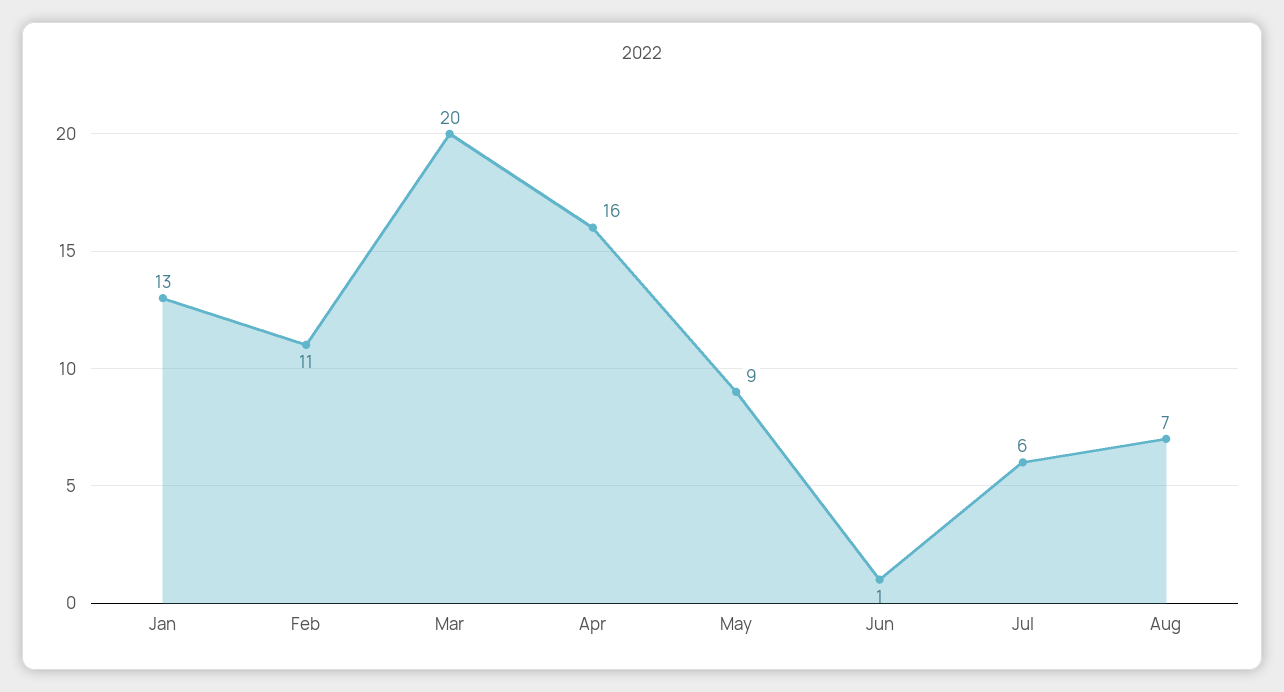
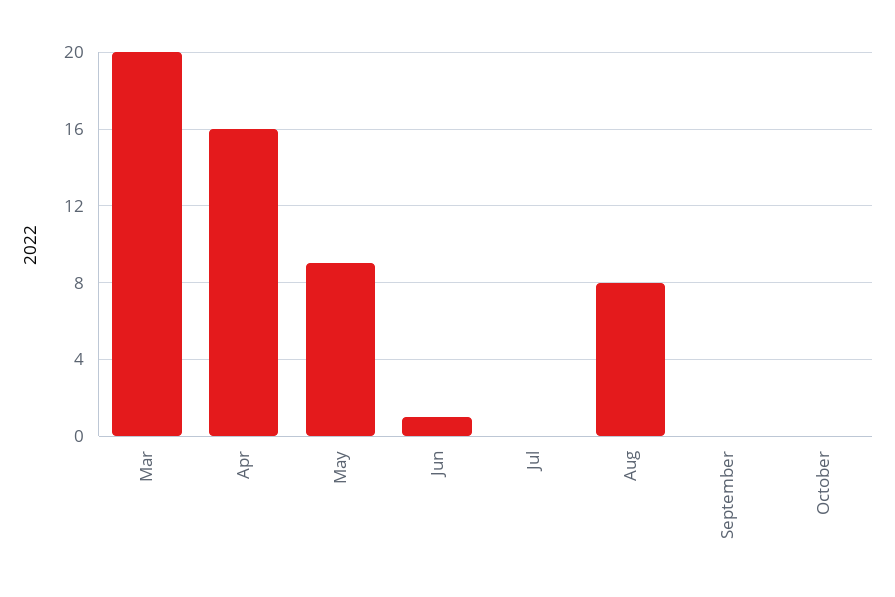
Jan: 13 -> none
Feb: 11 -> none
Jul: 6 -> 0
Aug: 7 -> 8
September: none -> 0
October: none -> 0

